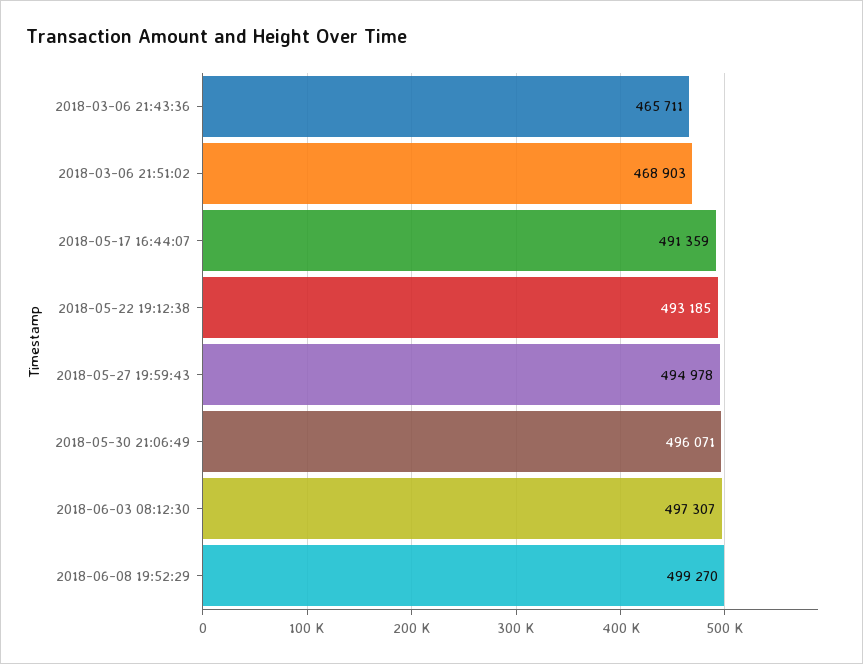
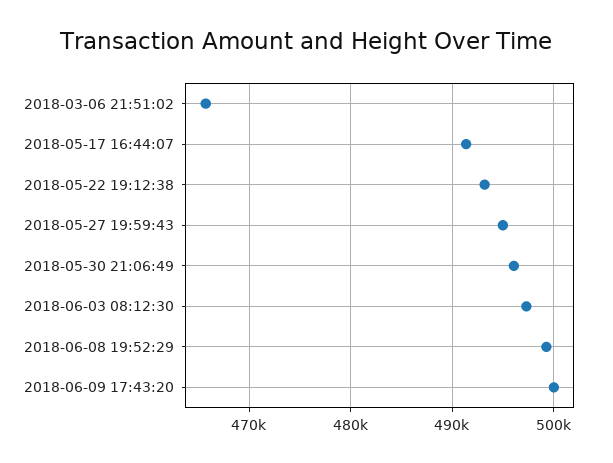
2018-03-06 21:43:36: 465711 -> none
2018-03-06 21:51:02: 468903 -> 466000
2018-06-09 17:43:20: none -> 500000

